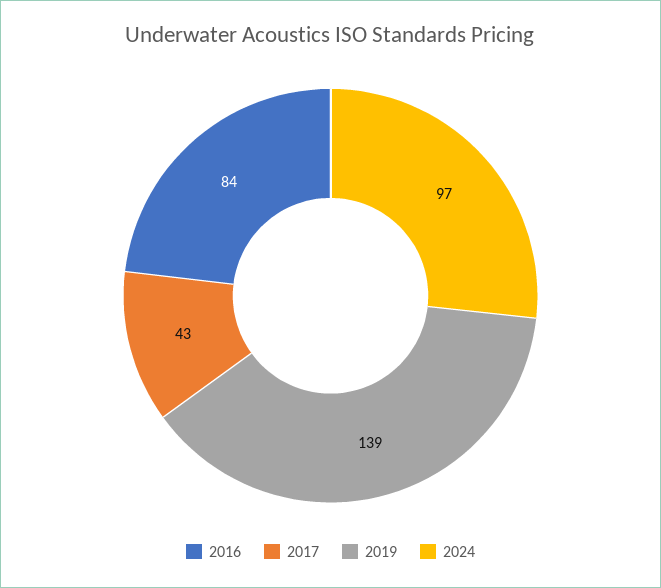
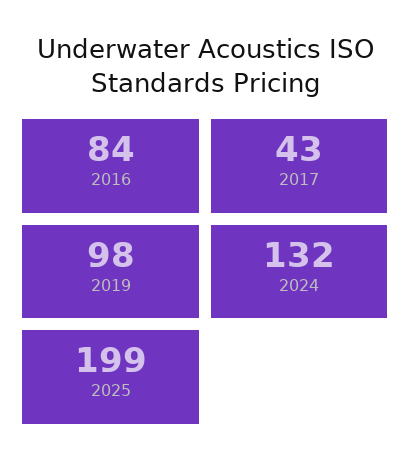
2019: 139 -> 98
2024: 97 -> 132
2025: none -> 199

